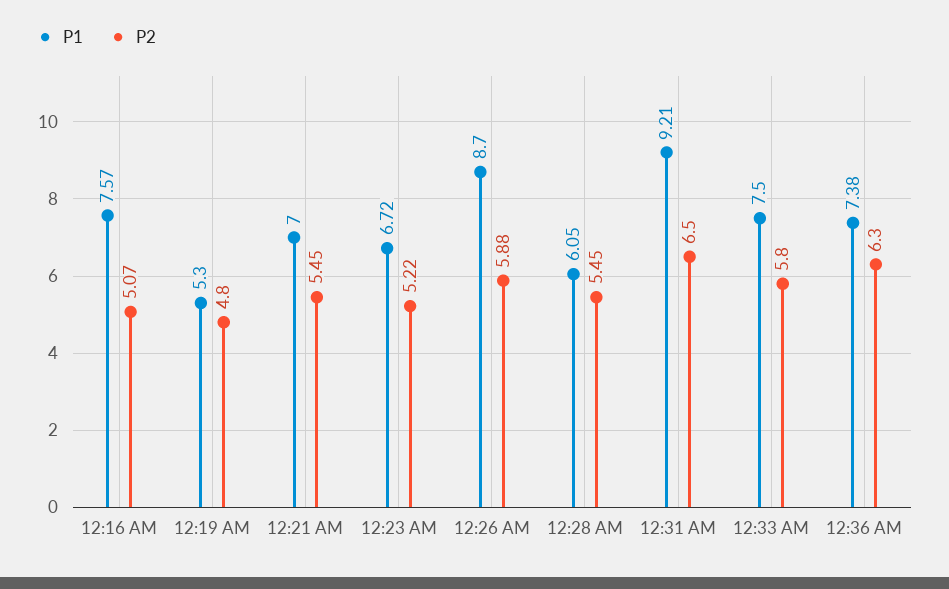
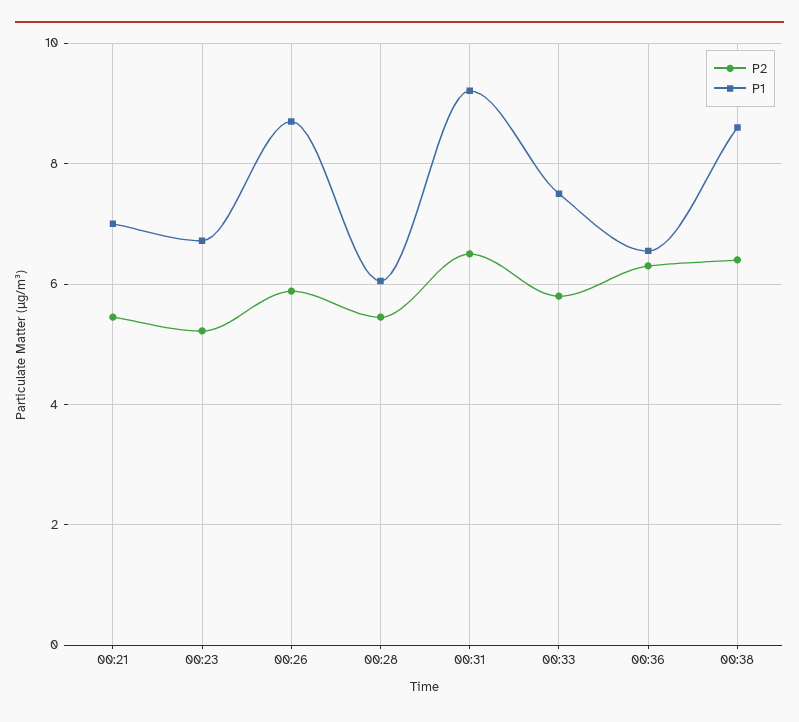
P1, 12:16 AM: 7.57 -> none
P2, 12:16 AM: 5.07 -> none
P1, 12:19 AM: 5.3 -> none
P2, 12:19 AM: 4.8 -> none
P1, 12:36 AM: 7.38 -> 6.6
P2, 00:38: none -> 6.4
P1, 00:38: none -> 8.6

